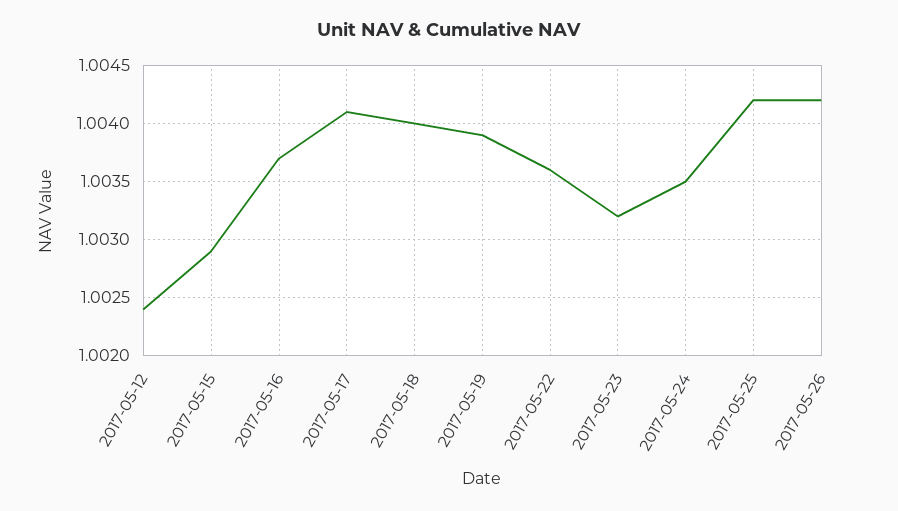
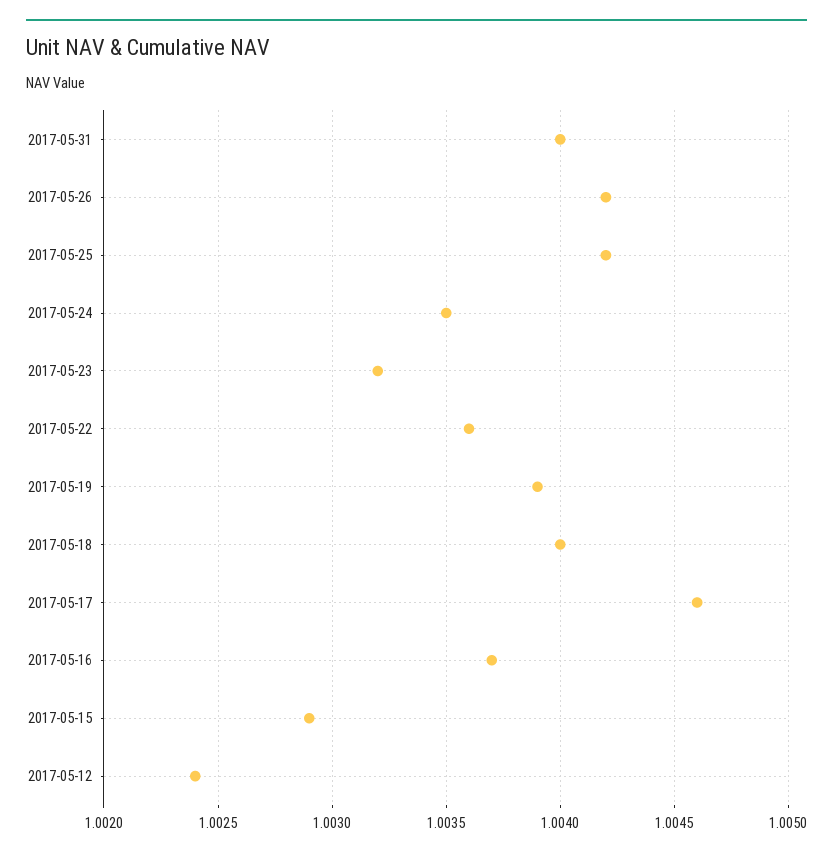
2017-05-17: 1.0041 -> 1.0046
2017-05-31: none -> 1.004

